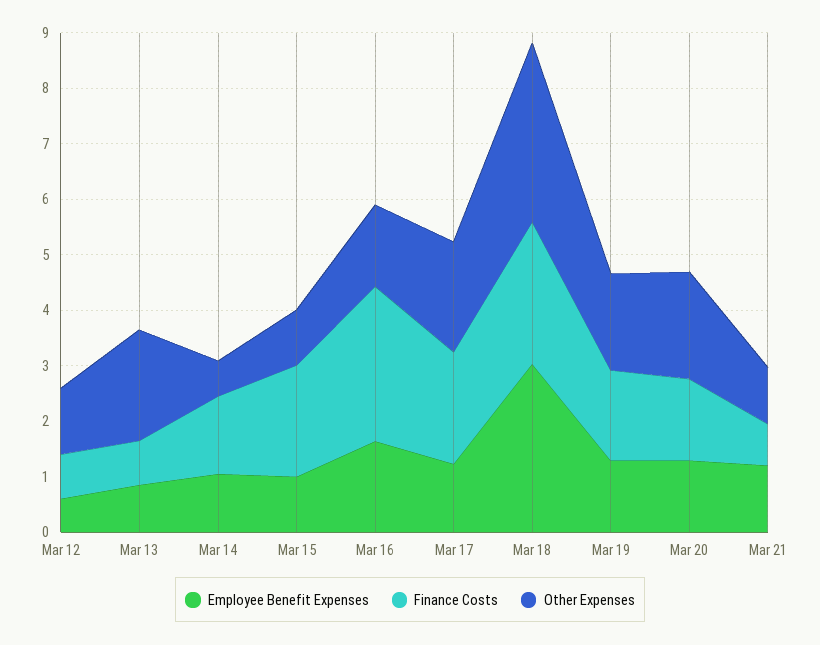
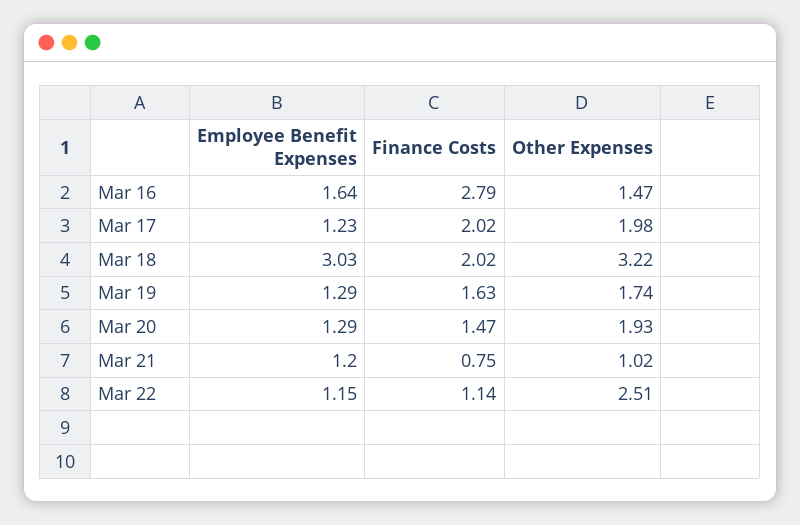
Employee Benefit Expenses, Mar 12: 0.6 -> none
Finance Costs, Mar 12: 0.8 -> none
Other Expenses, Mar 12: 1.2 -> none
Employee Benefit Expenses, Mar 13: 0.8 -> none
Finance Costs, Mar 13: 0.8 -> none
Other Expenses, Mar 13: 2 -> none
Employee Benefit Expenses, Mar 14: 1 -> none
Finance Costs, Mar 14: 1.4 -> none
Other Expenses, Mar 14: 0.6 -> none
Employee Benefit Expenses, Mar 15: 1 -> none
Finance Costs, Mar 15: 2 -> none
Other Expenses, Mar 15: 1 -> none
Finance Costs, Mar 18: 2.6 -> 2.02
Employee Benefit Expenses, Mar 22: none -> 1.15
Finance Costs, Mar 22: none -> 1.14
Other Expenses, Mar 22: none -> 2.51

